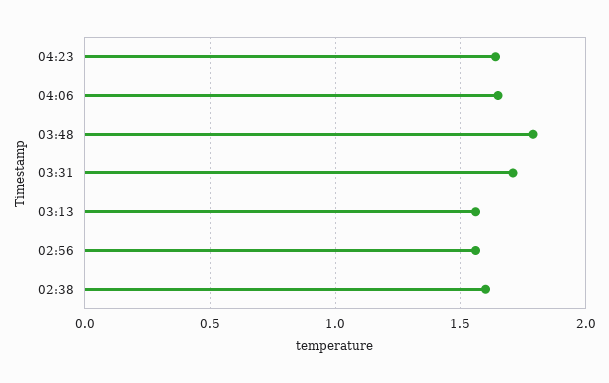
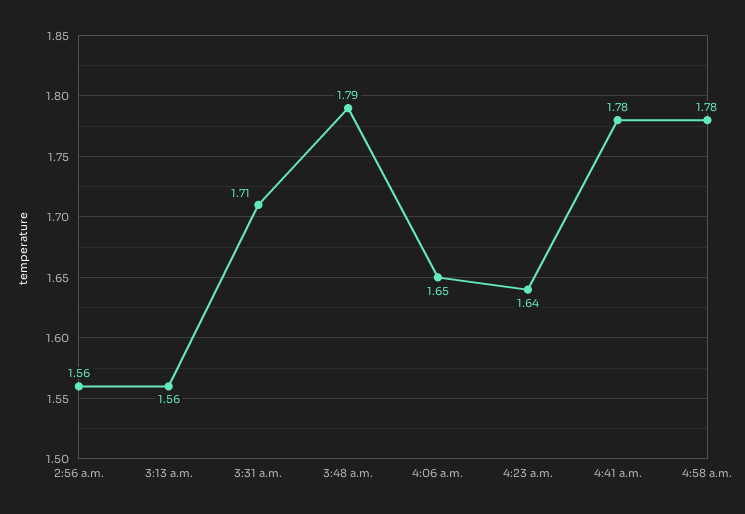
02:38: 1.6 -> none
4:41 a.m.: none -> 1.78
4:58 a.m.: none -> 1.78

